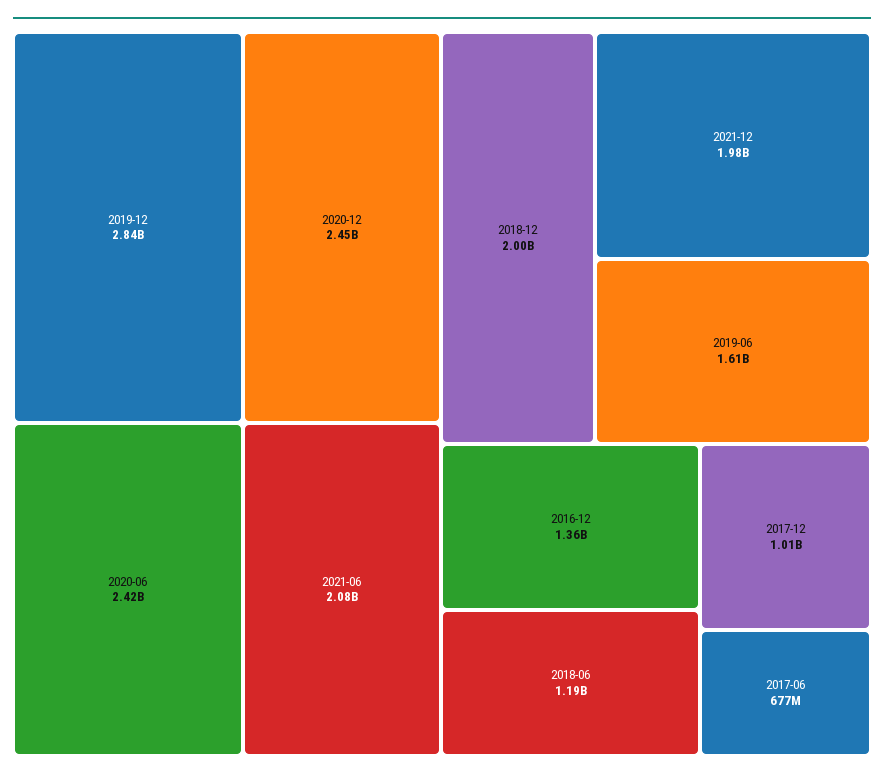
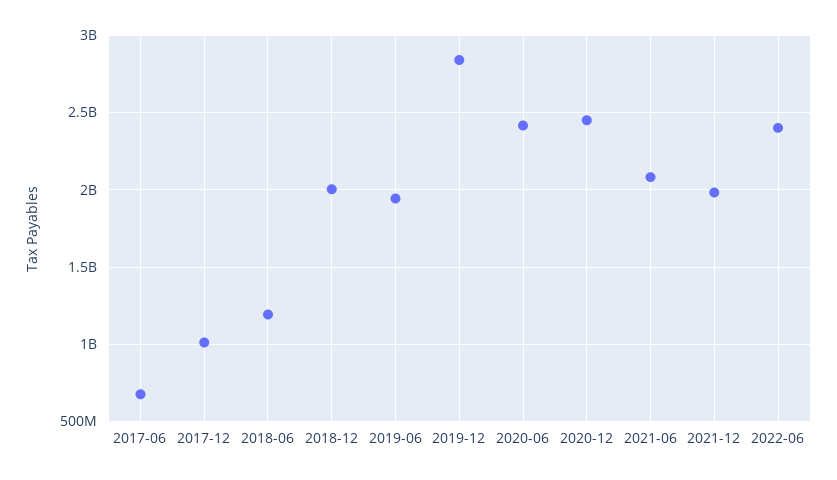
2019-06: 1610000000 -> 1950000000
2016-12: 1360000000 -> none
2022-06: none -> 2400000000

